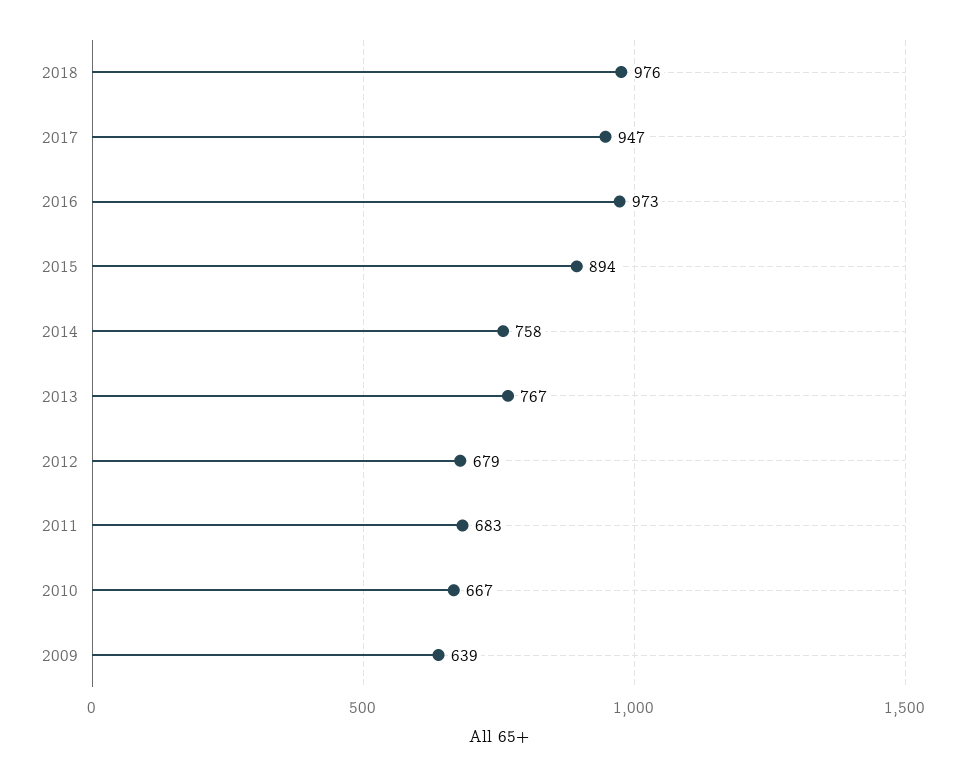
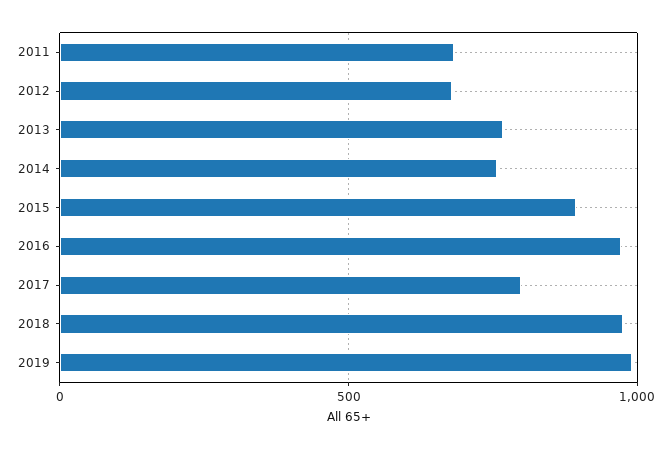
2017: 947 -> 800
2010: 667 -> none
2009: 639 -> none
2019: none -> 1000

